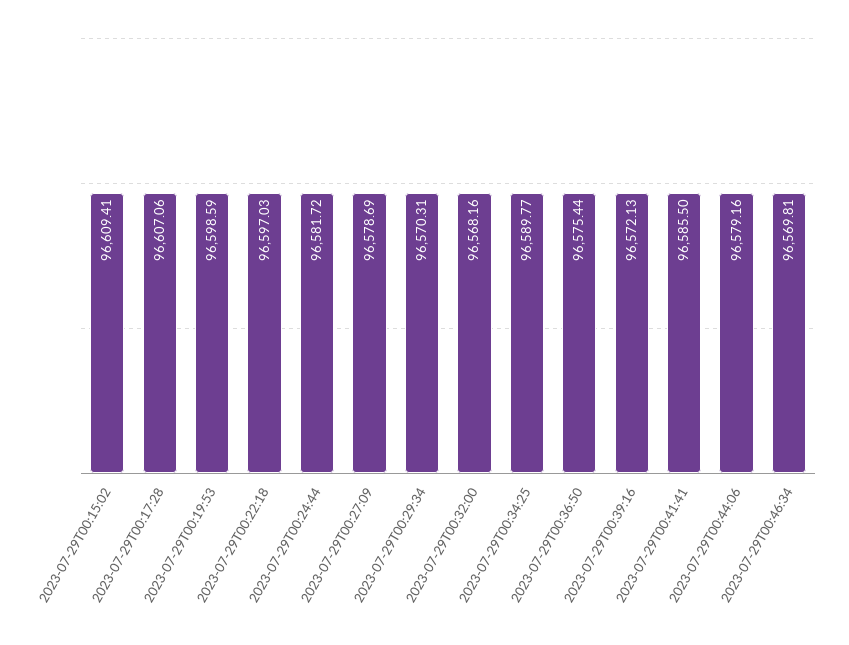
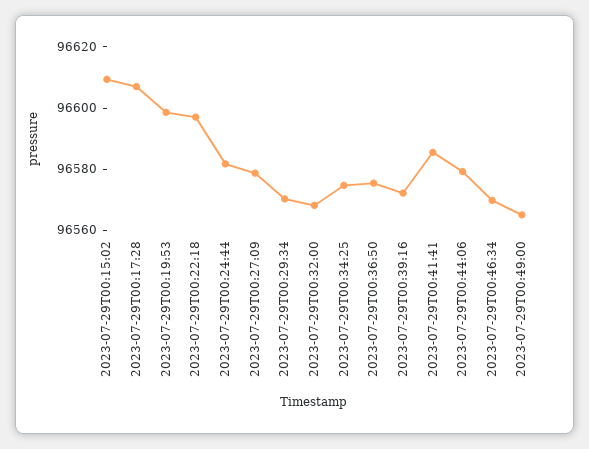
2023-07-29T00:34:25: 96589.77 -> 96575
2023-07-29T00:49:00: none -> 96565

